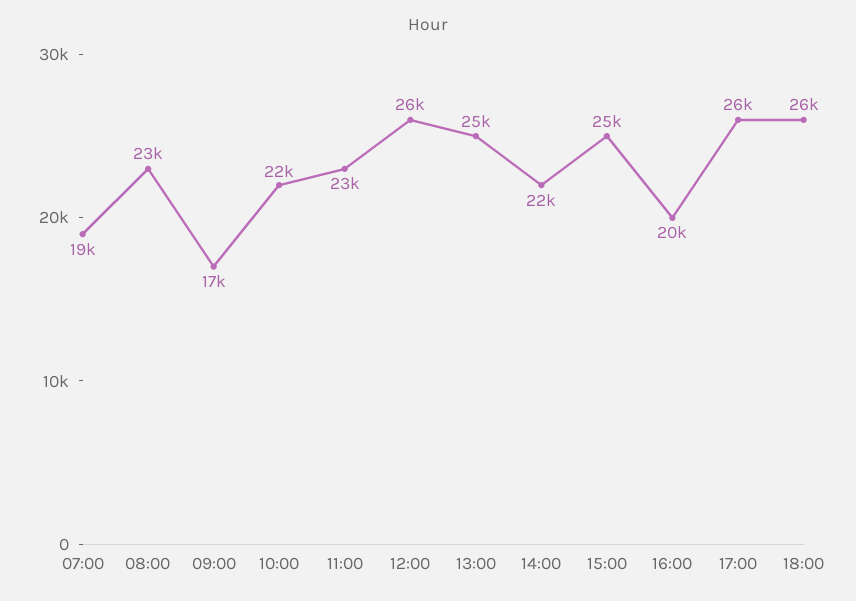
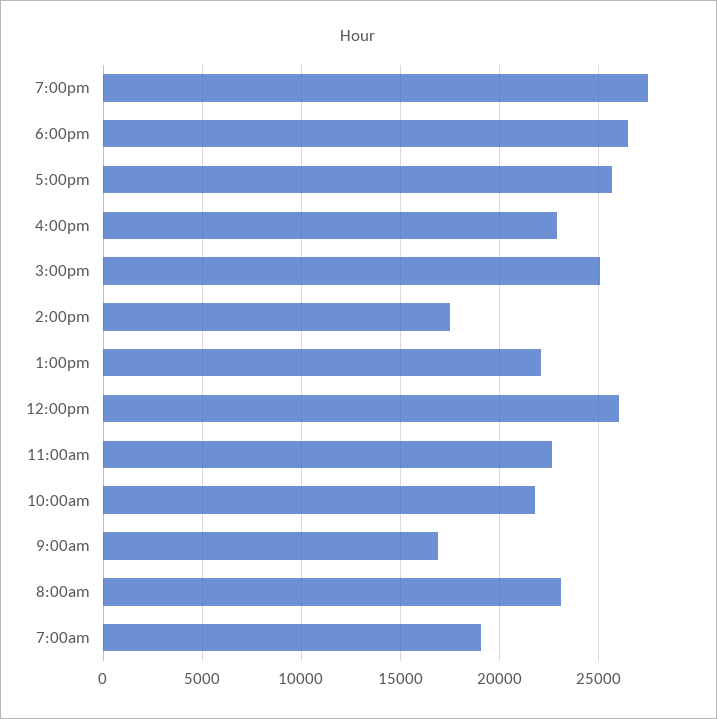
13:00: 25000 -> 22000
14:00: 22000 -> 17500
16:00: 20000 -> 23000
7:00pm: none -> 27500

